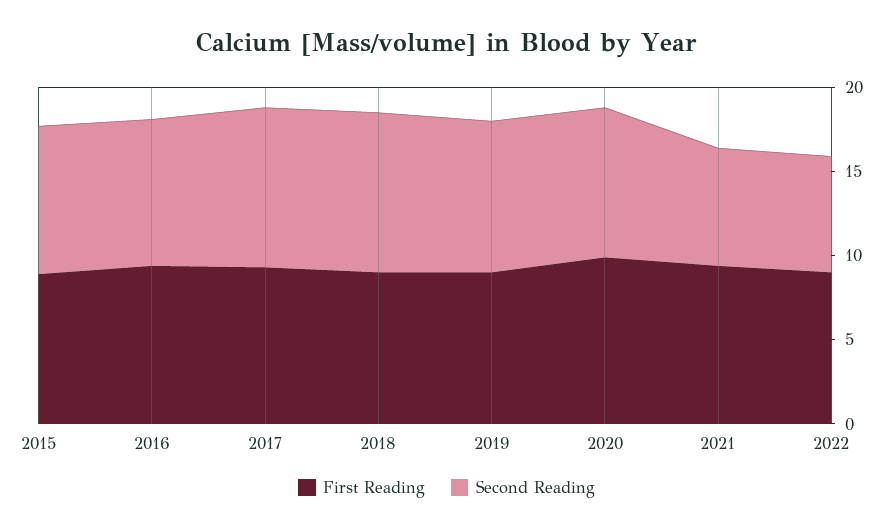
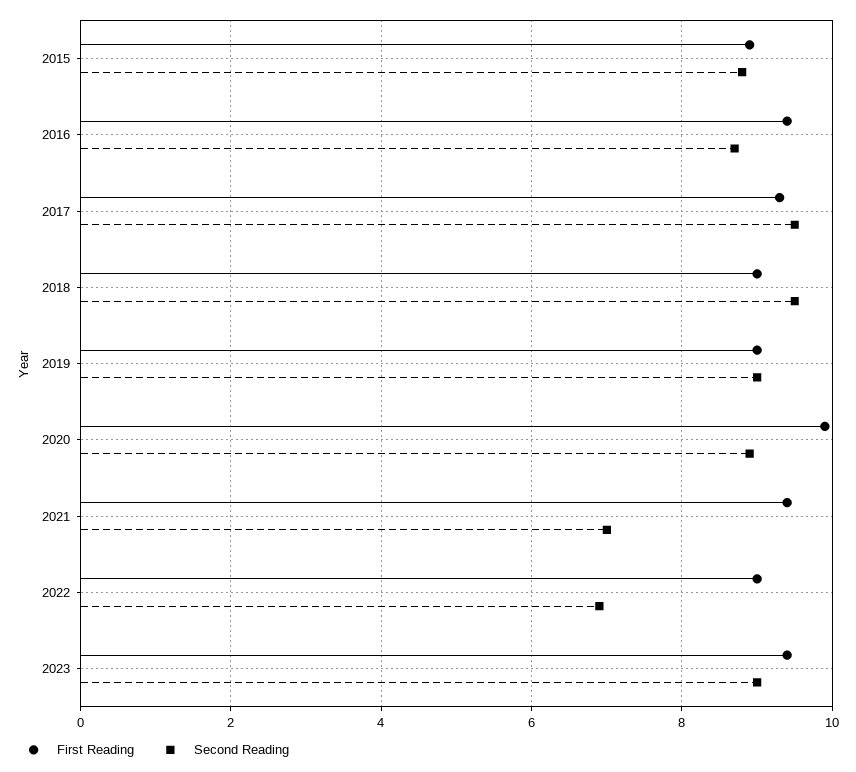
First Reading, 2023: none -> 9.5
Second Reading, 2023: none -> 9

